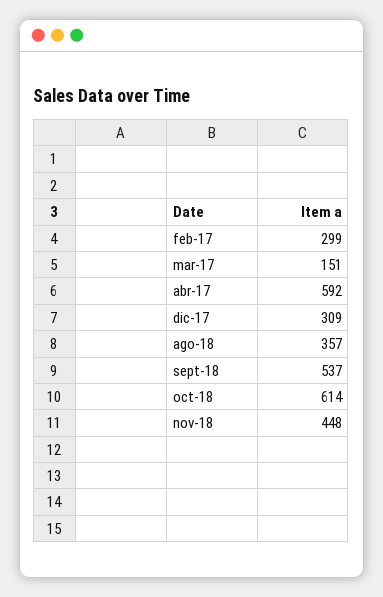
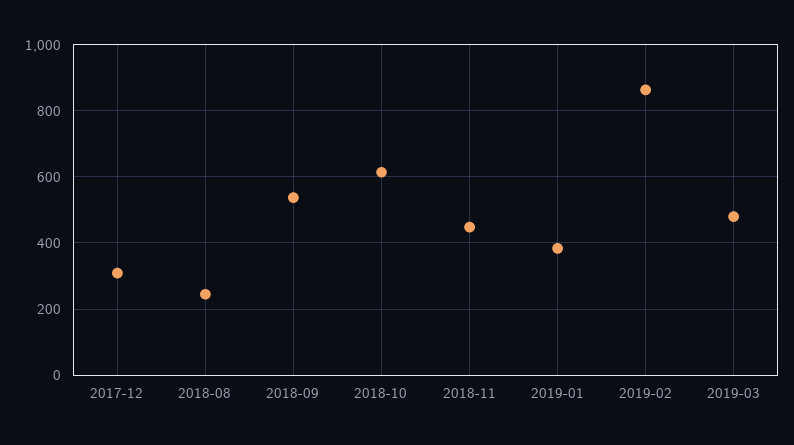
feb-17: 299 -> none
mar-17: 151 -> none
abr-17: 592 -> none
ago-18: 357 -> 240
2019-01: none -> 380
2019-02: none -> 860
2019-03: none -> 480

